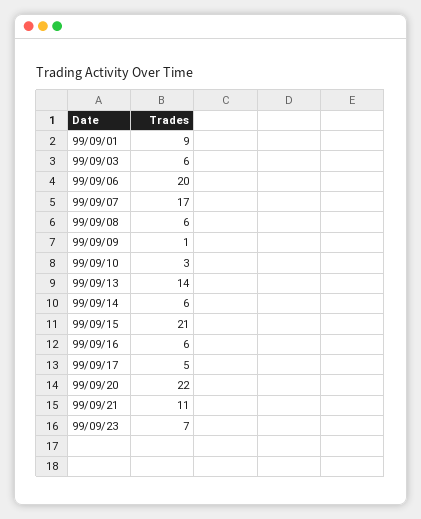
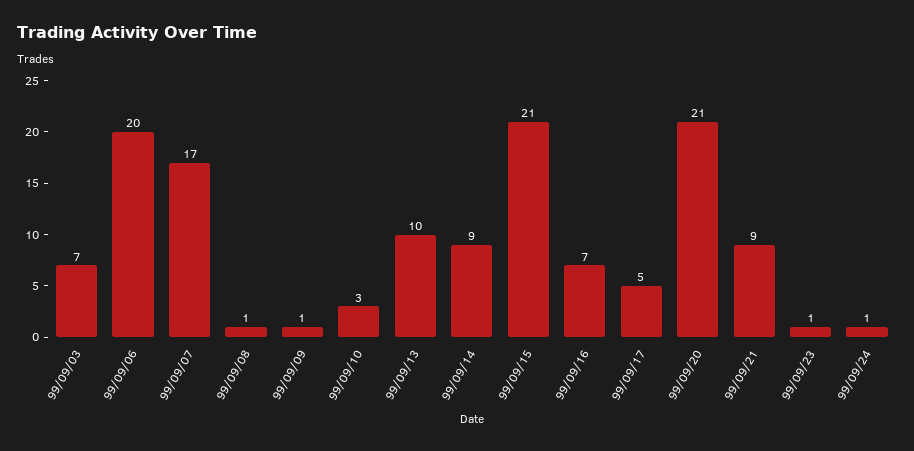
99/09/01: 9 -> none
99/09/03: 6 -> 7
99/09/08: 6 -> 1
99/09/13: 14 -> 10
99/09/14: 6 -> 9
99/09/16: 6 -> 7
99/09/20: 22 -> 21
99/09/21: 11 -> 9
99/09/23: 7 -> 1
99/09/24: none -> 1

